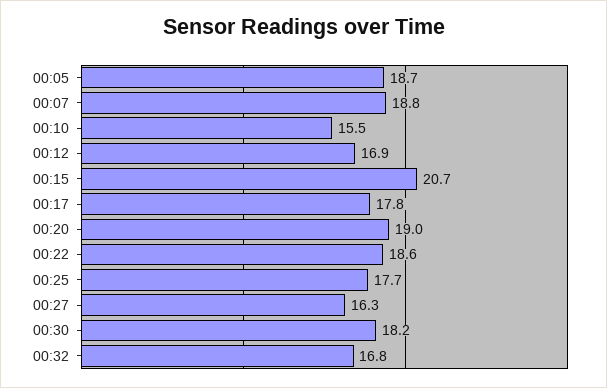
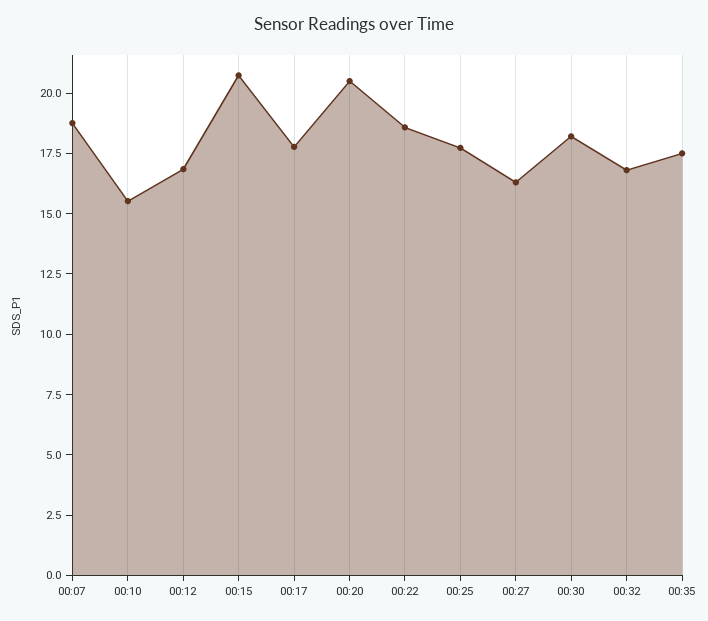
00:05: 18.7 -> none
00:20: 19 -> 20.5
00:35: none -> 17.5

